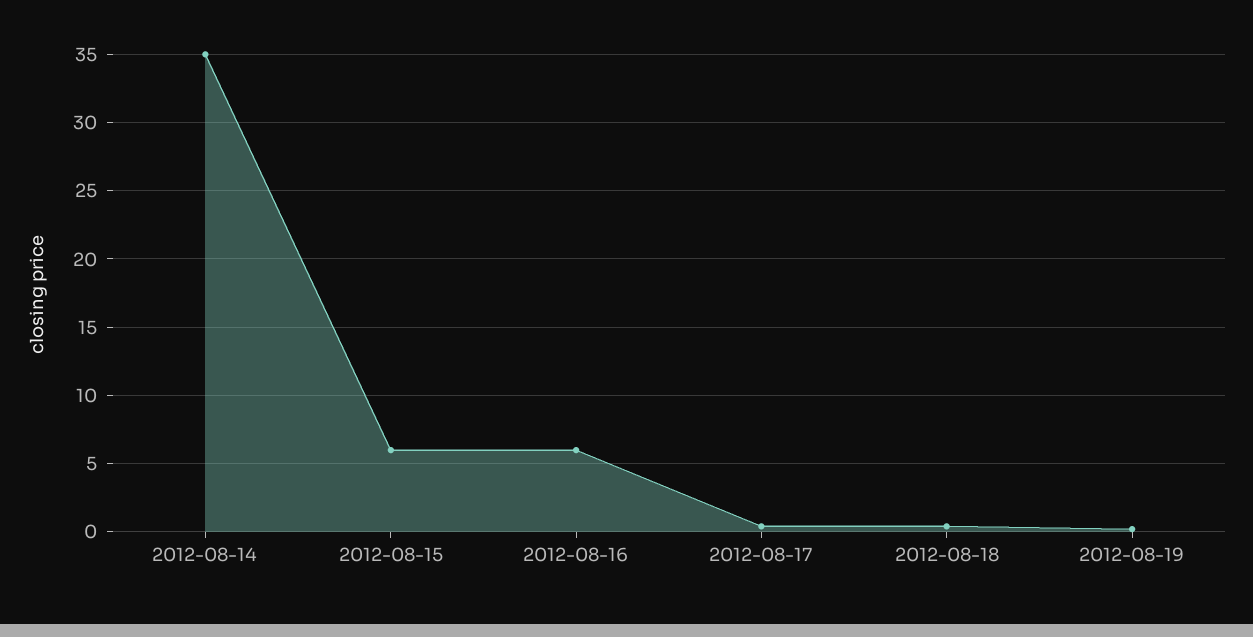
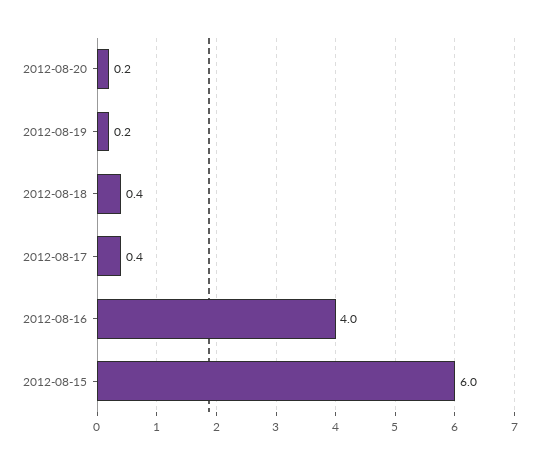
2012-08-14: 35 -> none
2012-08-16: 6 -> 4
2012-08-20: none -> 0.2

